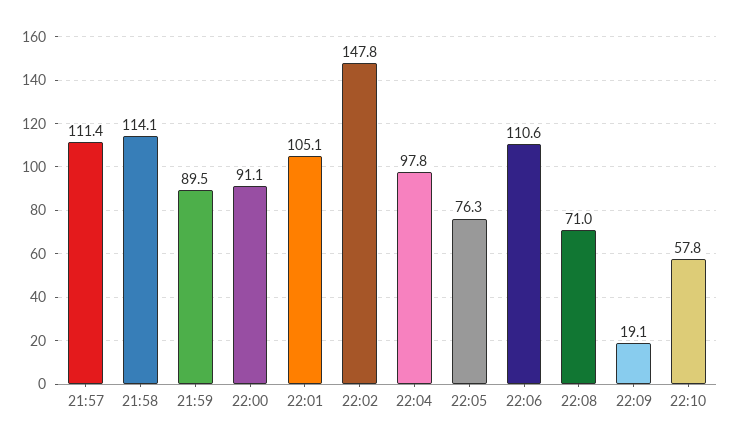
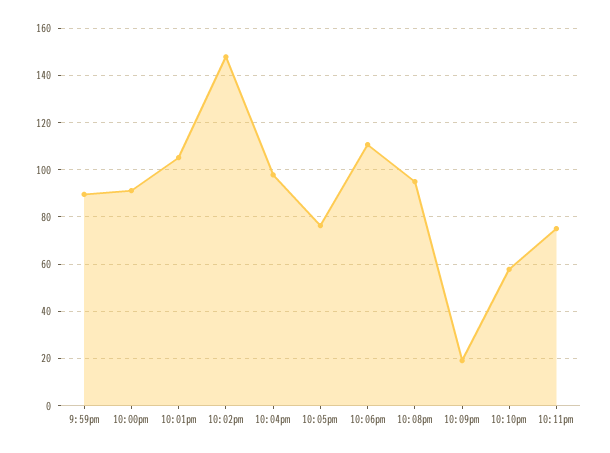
21:57: 111.4 -> none
21:58: 114.1 -> none
22:08: 71 -> 95
10:11pm: none -> 75

